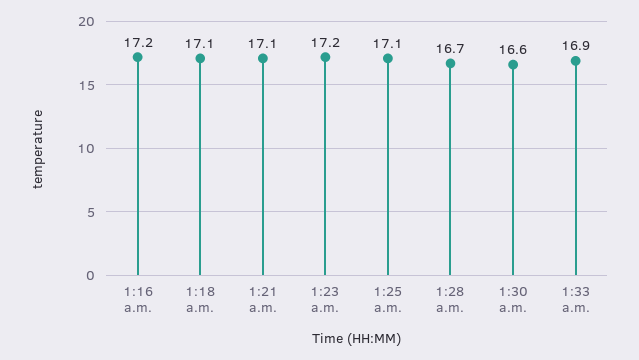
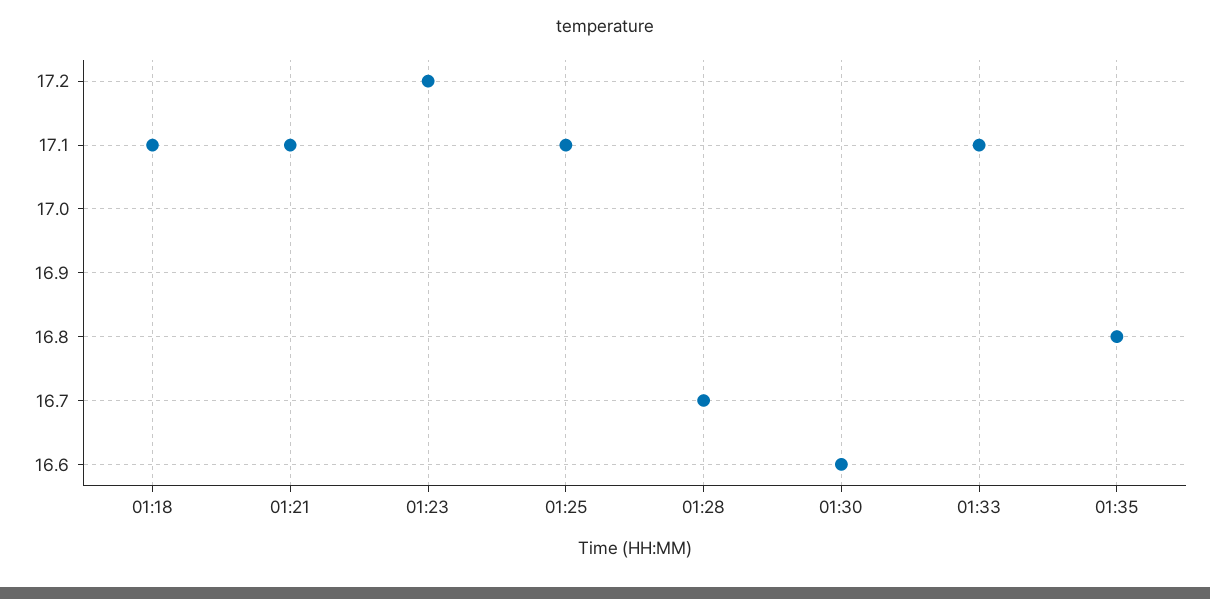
1:16 a.m.: 17.2 -> none
1:33 a.m.: 16.9 -> 17.1
01:35: none -> 16.8

